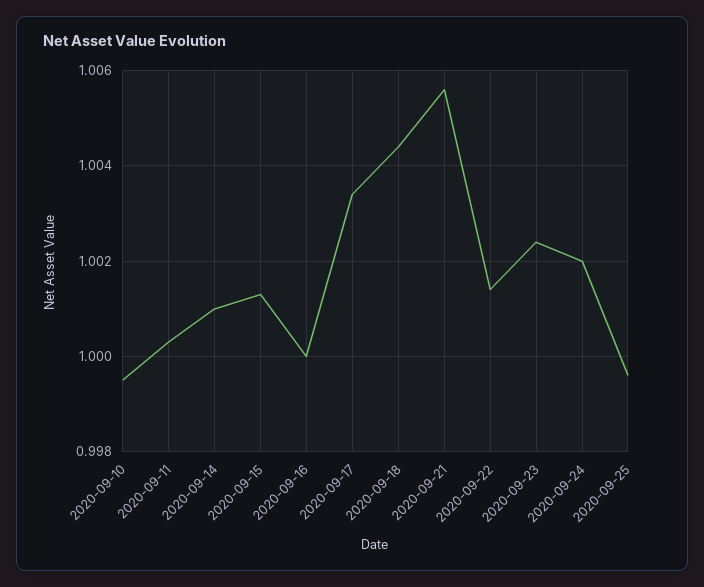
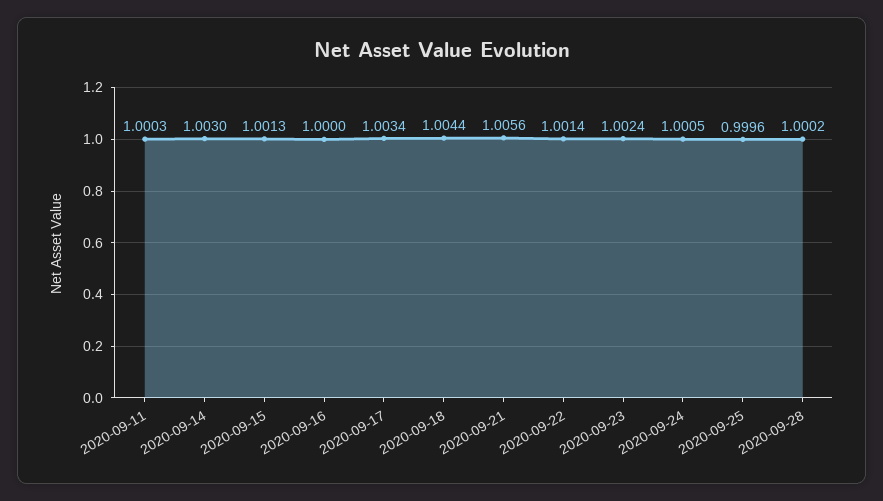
2020-09-10: 0.9995 -> none
2020-09-14: 1.001 -> 1.003
2020-09-24: 1.002 -> 1.0005
2020-09-28: none -> 1.0002

